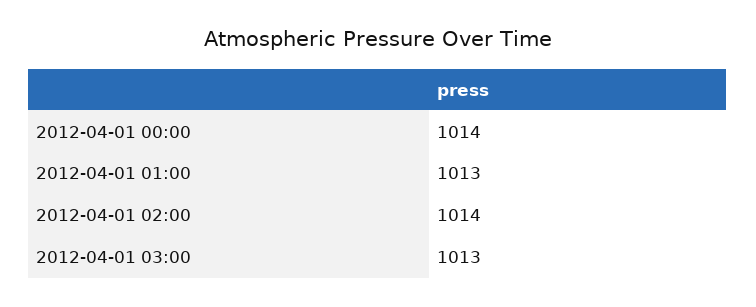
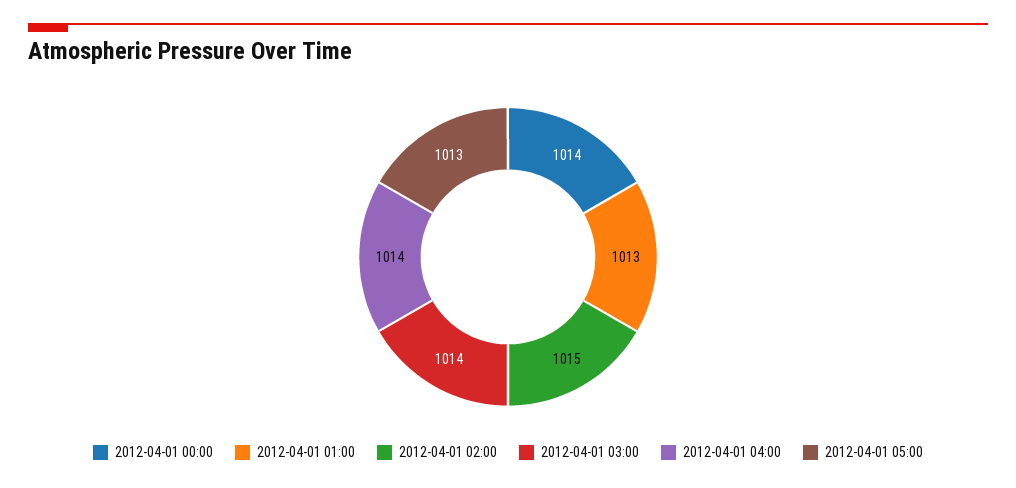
2012-04-01 02:00: 1014 -> 1015
2012-04-01 03:00: 1013 -> 1014
2012-04-01 04:00: none -> 1014
2012-04-01 05:00: none -> 1013

